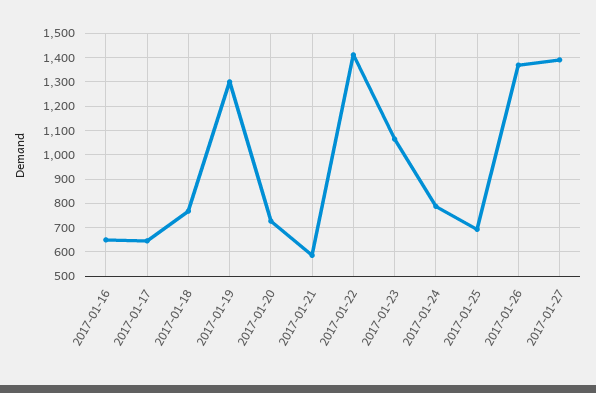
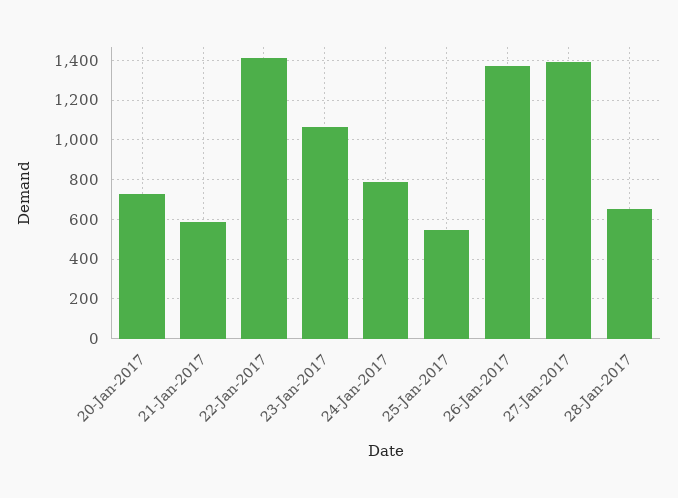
2017-01-16: 650 -> none
2017-01-17: 650 -> none
2017-01-18: 775 -> none
2017-01-19: 1300 -> none
2017-01-25: 700 -> 550
28-Jan-2017: none -> 650

